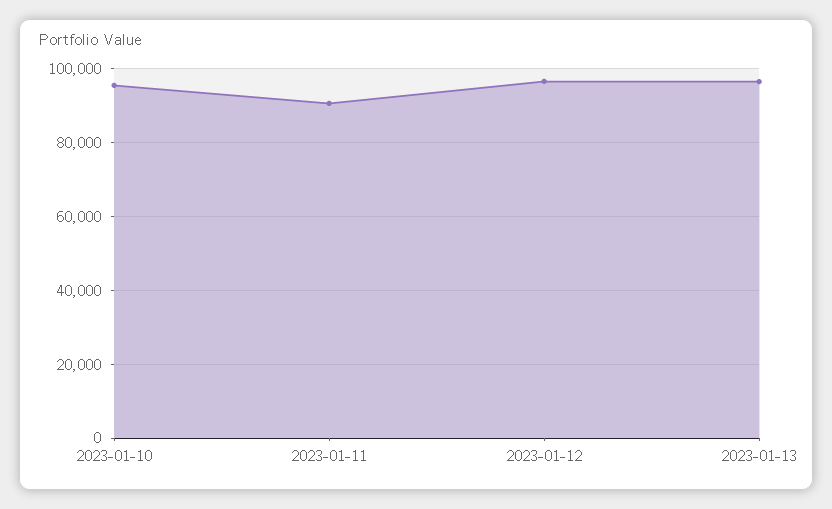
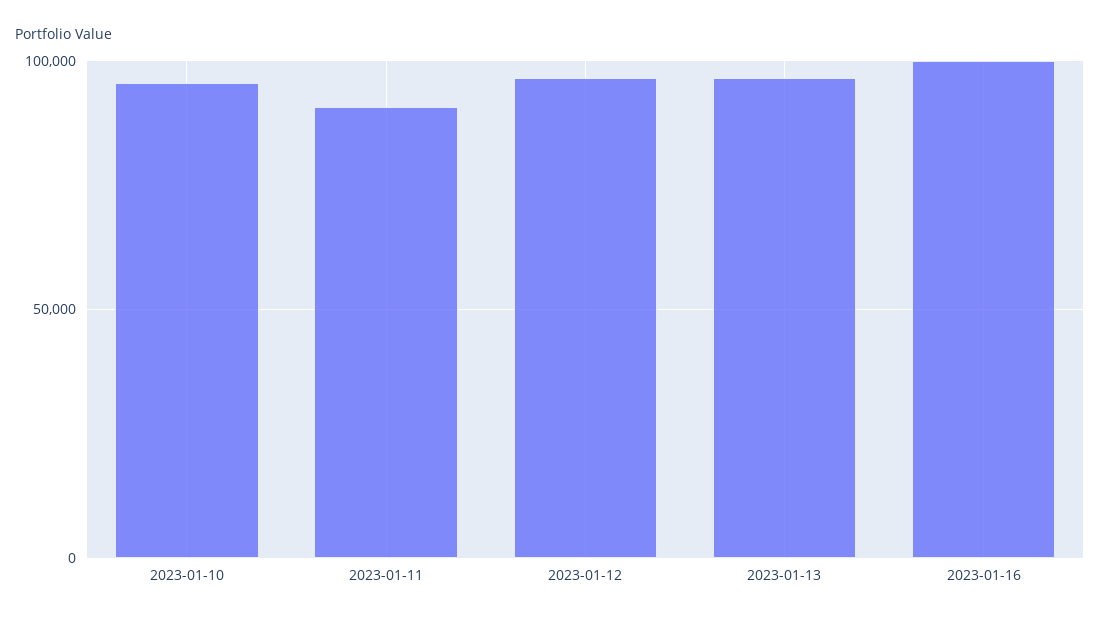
2023-01-16: none -> 100000

